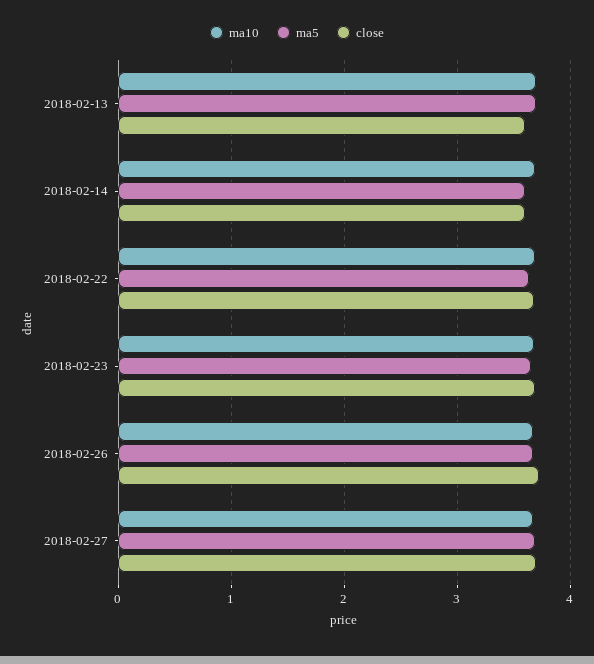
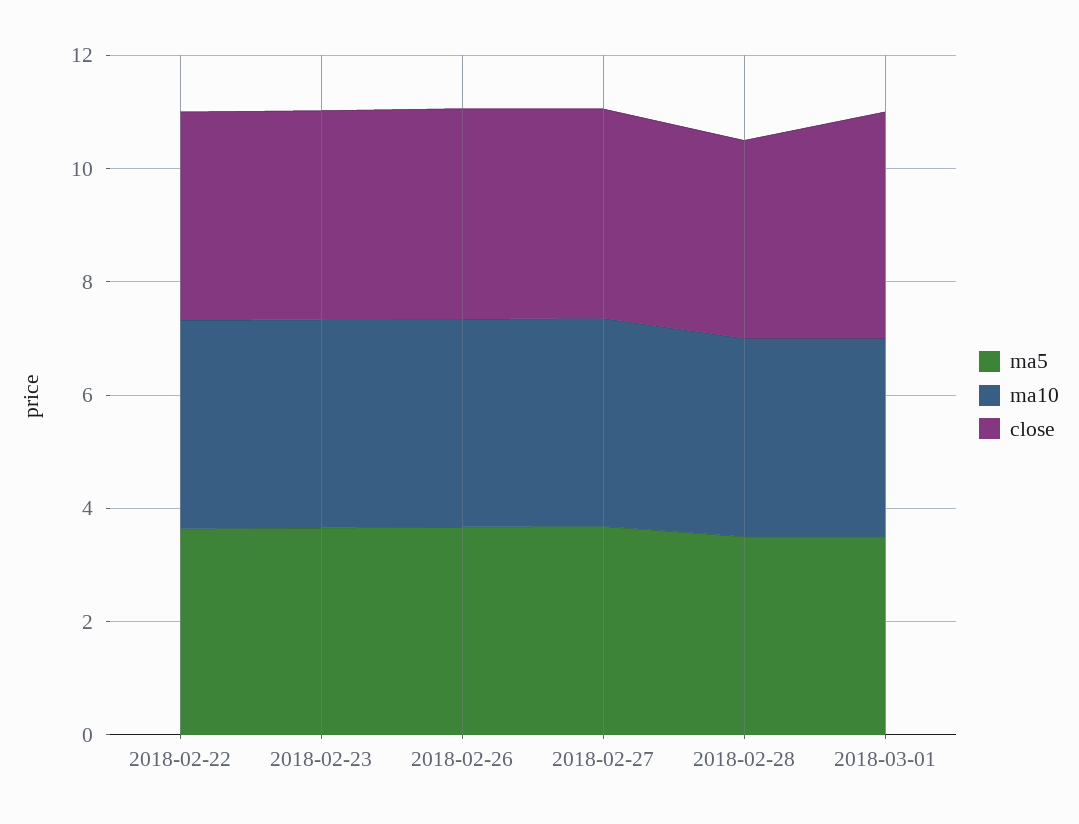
ma10, 2018-02-13: 3.7 -> none
ma5, 2018-02-13: 3.7 -> none
close, 2018-02-13: 3.6 -> none
ma10, 2018-02-14: 3.7 -> none
ma5, 2018-02-14: 3.6 -> none
close, 2018-02-14: 3.6 -> none
ma5, 2018-02-28: none -> 3.5
ma10, 2018-02-28: none -> 3.5
close, 2018-02-28: none -> 3.5
ma5, 2018-03-01: none -> 3.5
ma10, 2018-03-01: none -> 3.5
close, 2018-03-01: none -> 4

